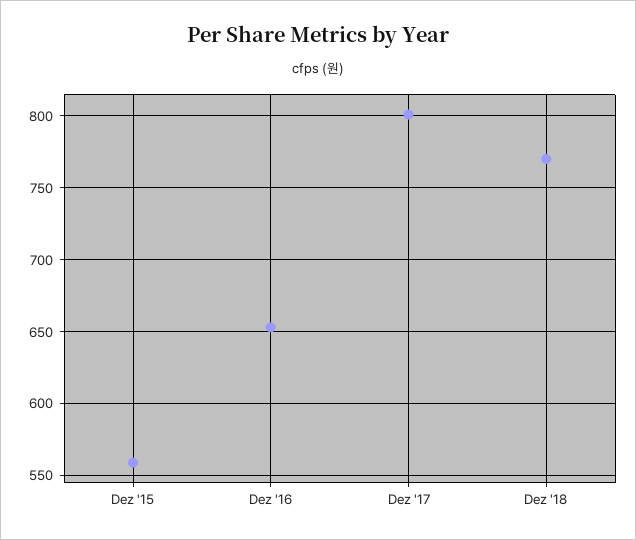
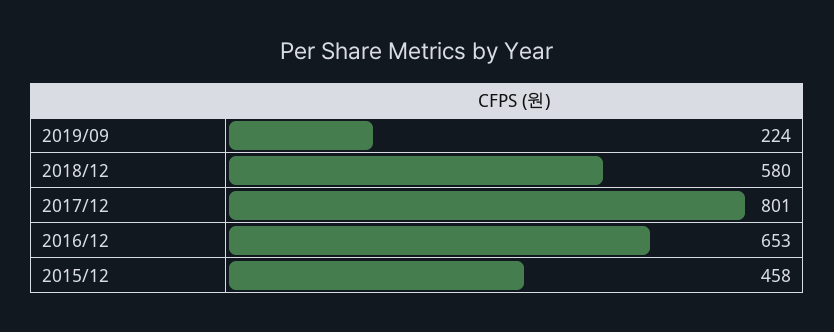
Dez '15: 560 -> 458
Dez '18: 770 -> 580
2019/09: none -> 224

